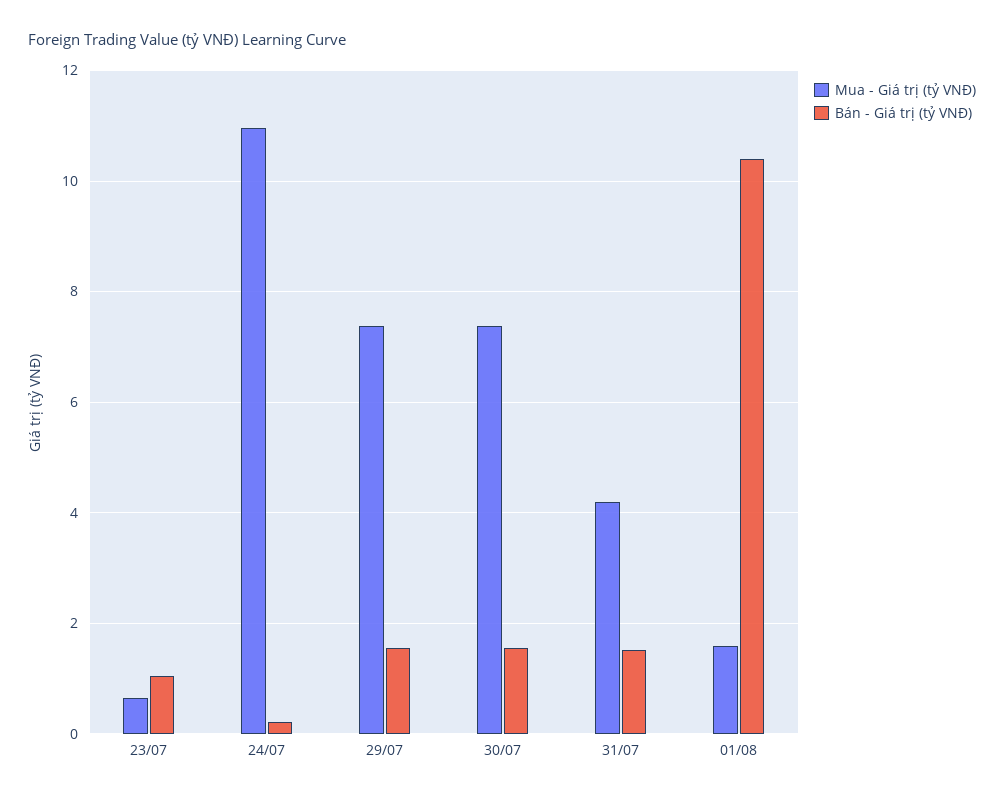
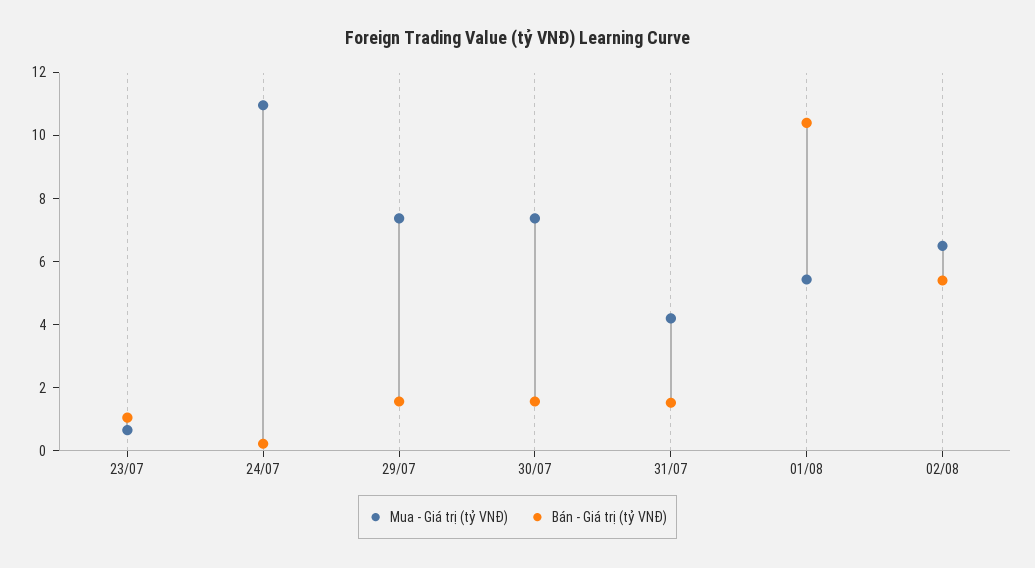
Mua - Giá trị (tỷ VNĐ), 01/08: 1.6 -> 5.5
Mua - Giá trị (tỷ VNĐ), 02/08: none -> 6.5
Bán - Giá trị (tỷ VNĐ), 02/08: none -> 5.5

